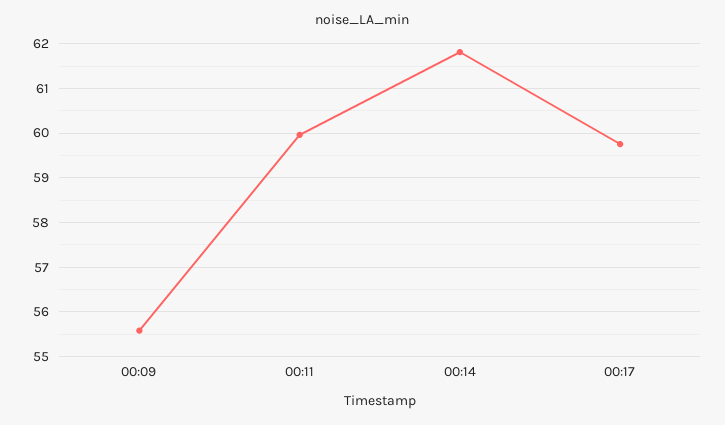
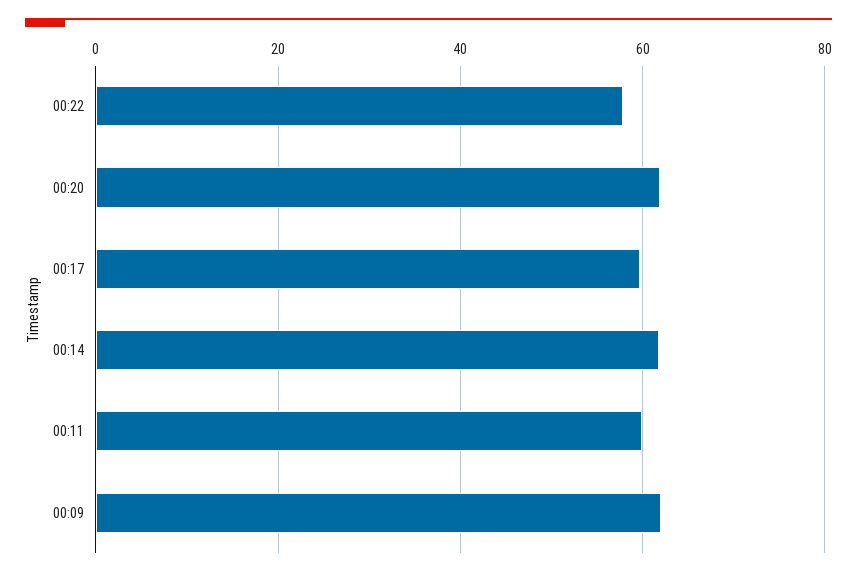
00:09: 55.6 -> 62
00:22: none -> 58
00:20: none -> 62

